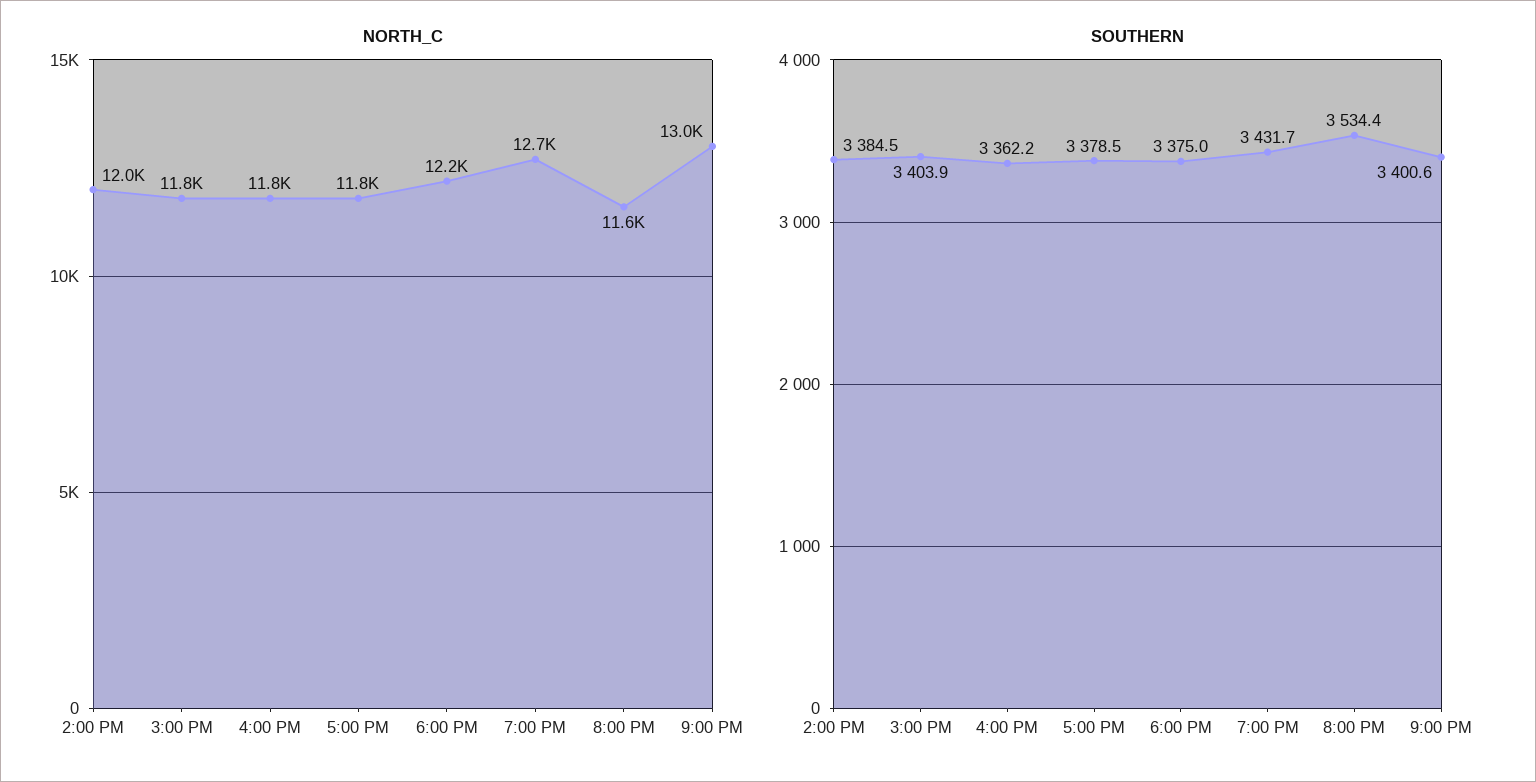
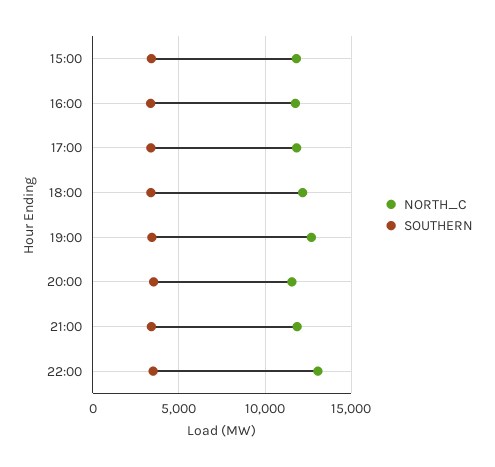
NORTH_C, 2:00 PM: 12000 -> none
NORTH_C, 9:00 PM: 13000 -> 12000
SOUTHERN, 2:00 PM: 3384.5 -> none
NORTH_C, 22:00: none -> 13000
SOUTHERN, 22:00: none -> 3500

